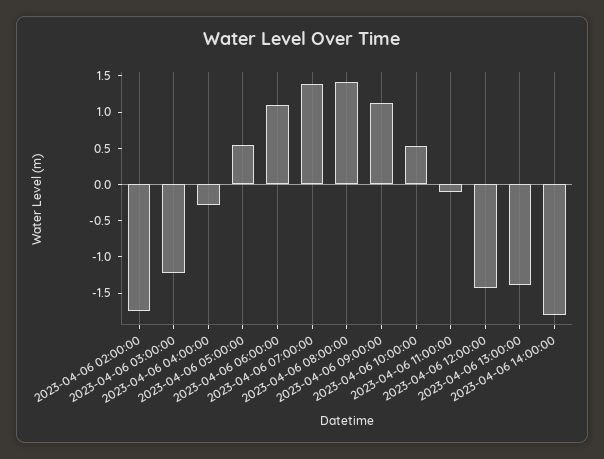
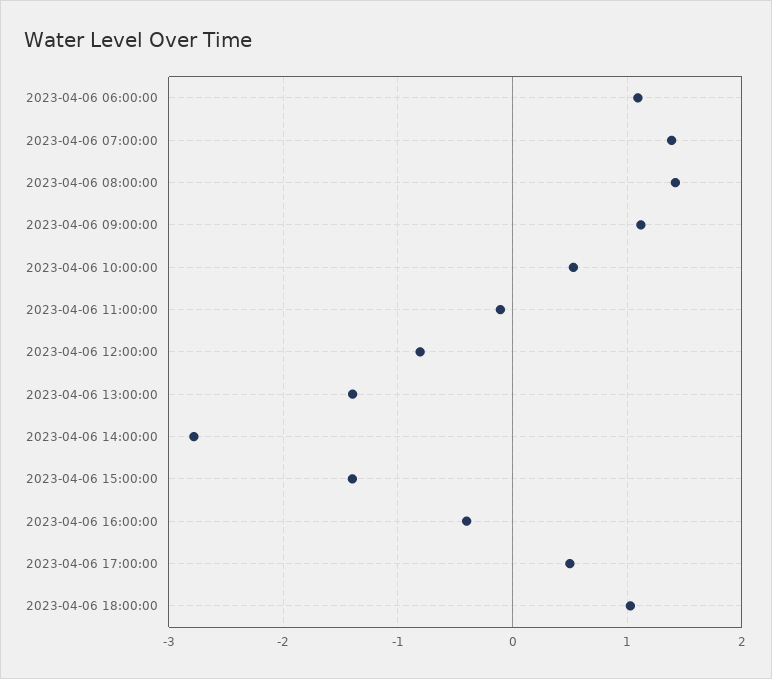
2023-04-06 02:00:00: -1.75 -> none
2023-04-06 03:00:00: -1.25 -> none
2023-04-06 04:00:00: -0.25 -> none
2023-04-06 05:00:00: 0.5 -> none
2023-04-06 12:00:00: -1.5 -> -0.8
2023-04-06 14:00:00: -1.75 -> -2.8
2023-04-06 15:00:00: none -> -1.4
2023-04-06 16:00:00: none -> -0.4
2023-04-06 17:00:00: none -> 0.5
2023-04-06 18:00:00: none -> 1

